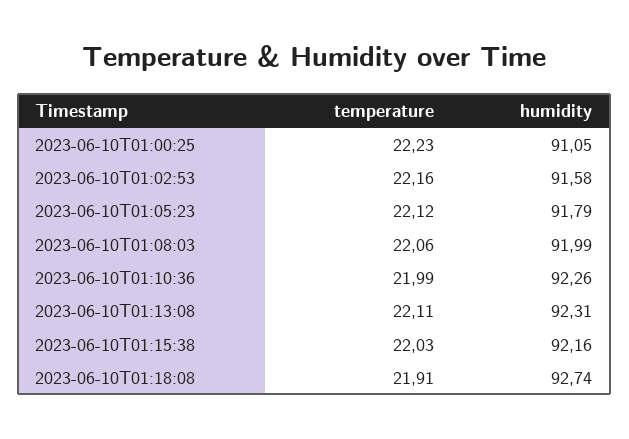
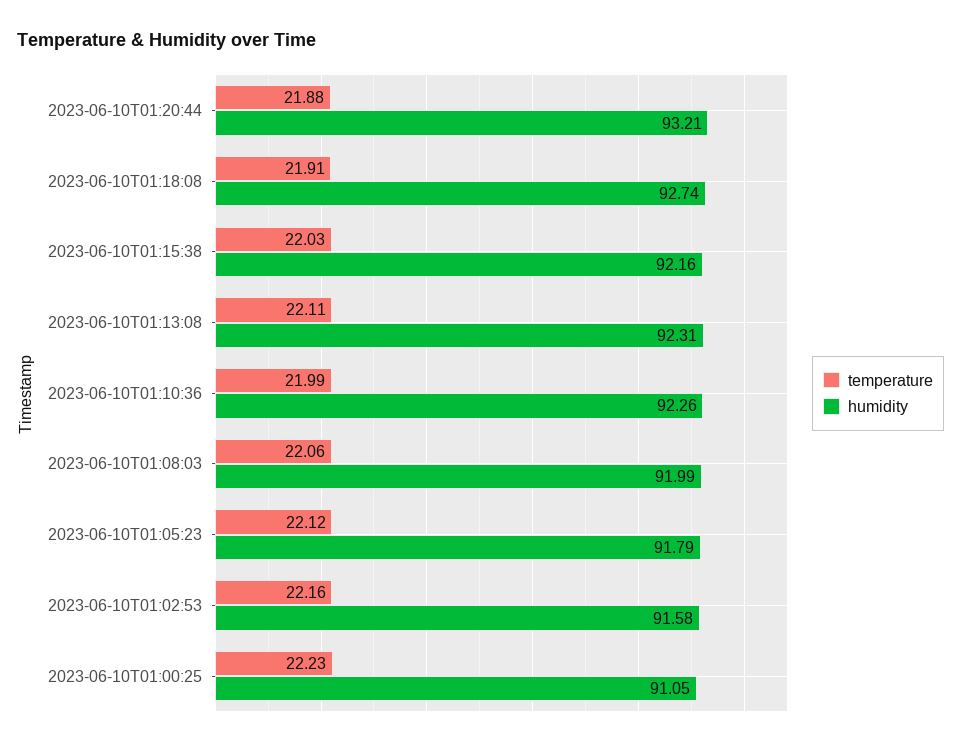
temperature, 2023-06-10T01:20:44: none -> 21.88
humidity, 2023-06-10T01:20:44: none -> 93.21

